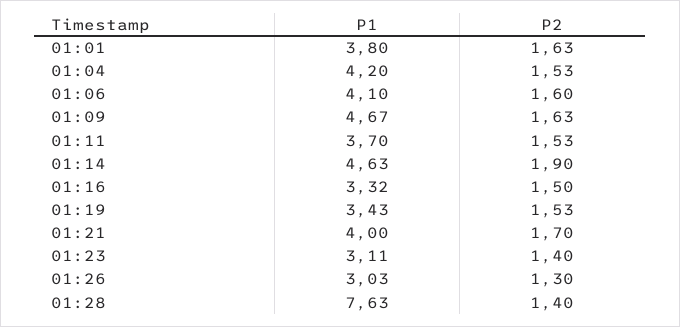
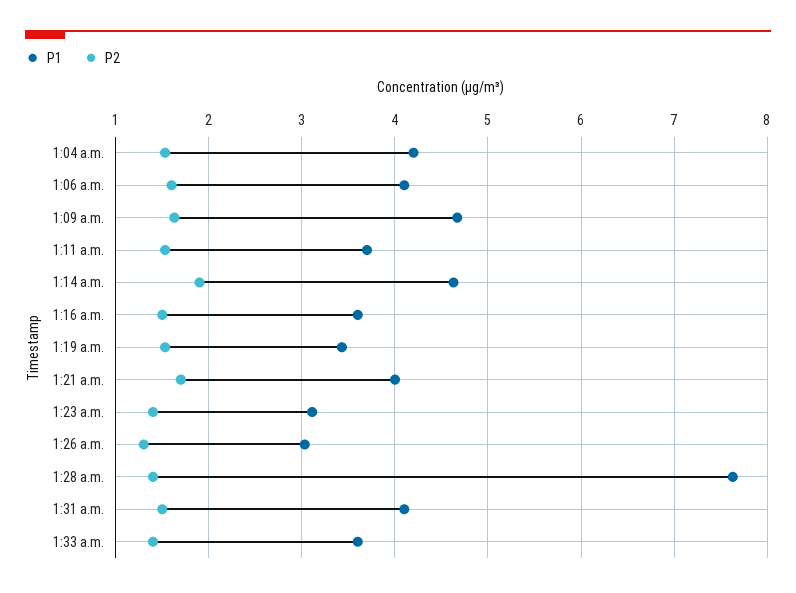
P1, 01:01: 3.8 -> none
P2, 01:01: 1.63 -> none
P1, 01:16: 3.32 -> 3.6
P1, 1:31 a.m.: none -> 4.1
P2, 1:31 a.m.: none -> 1.5
P1, 1:33 a.m.: none -> 3.6
P2, 1:33 a.m.: none -> 1.4

